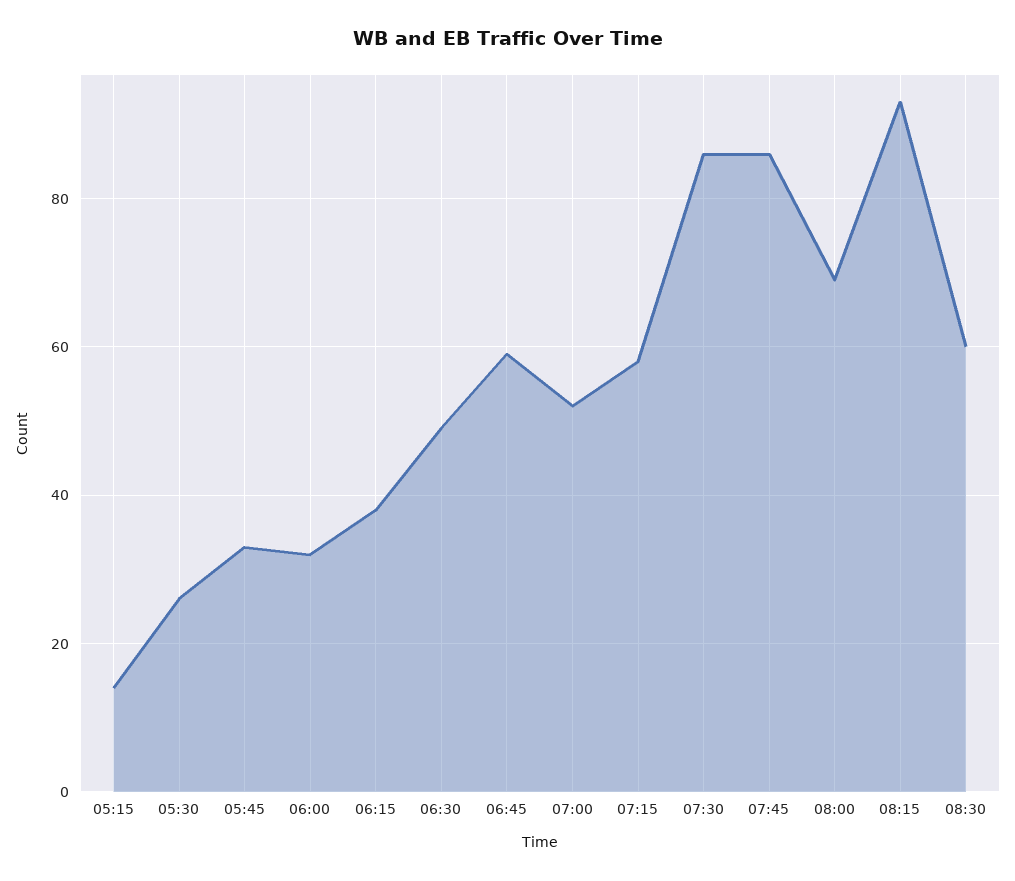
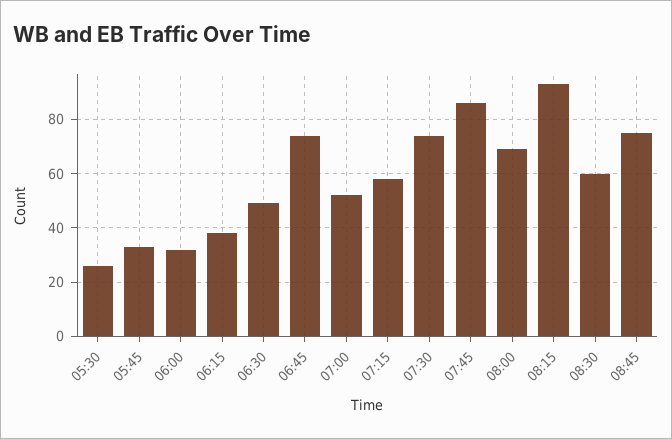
05:15: 15 -> none
06:45: 60 -> 75
07:30: 85 -> 75
08:45: none -> 75

